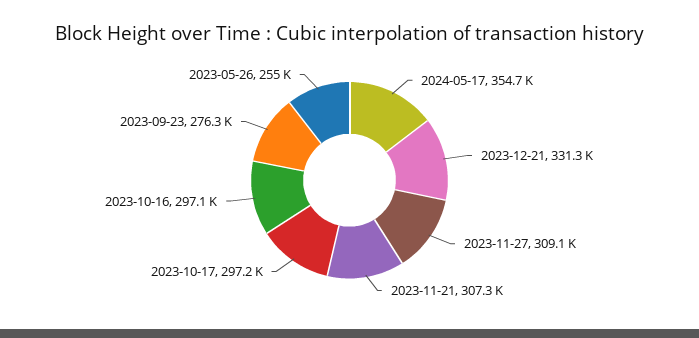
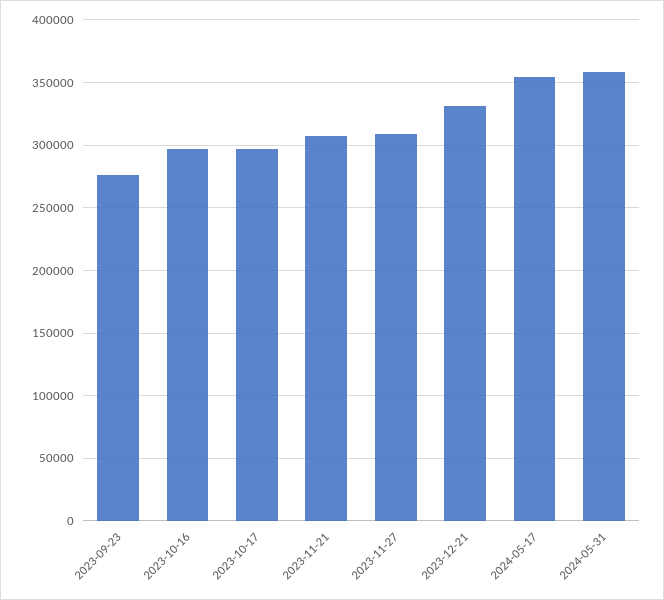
2023-05-26: 255000 -> none
2024-05-31: none -> 360000

